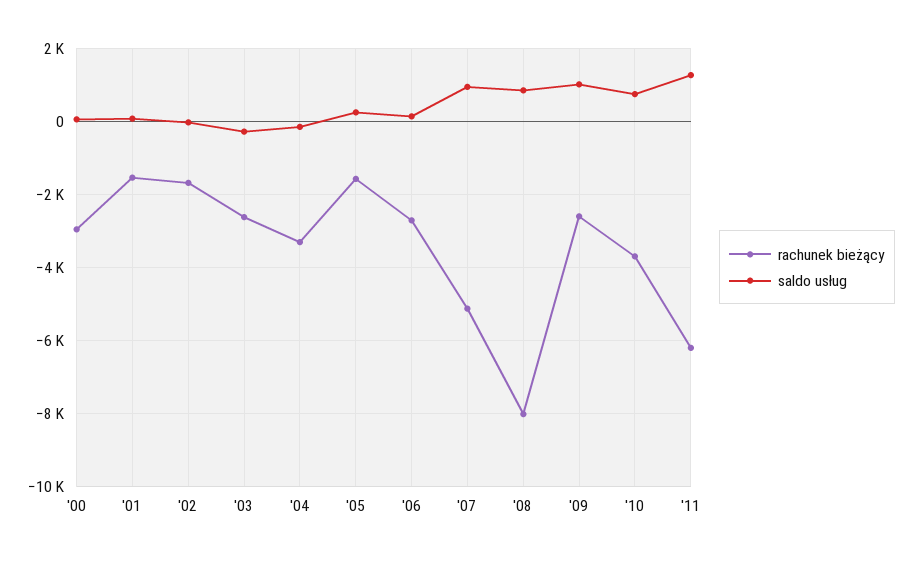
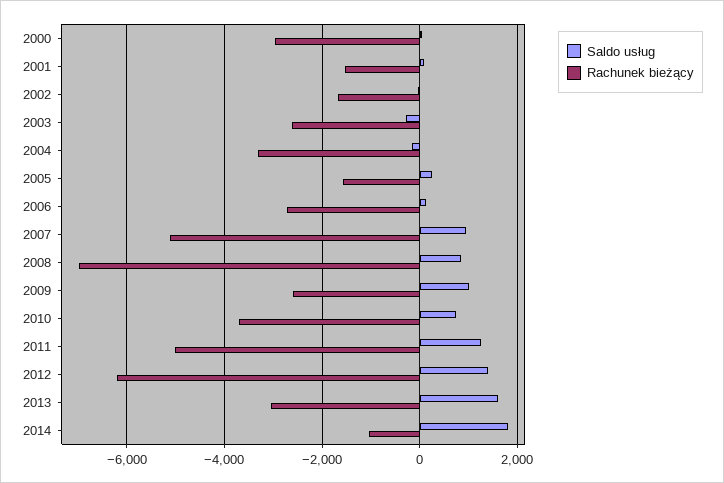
rachunek bieżący, '08: -8000 -> -7000
rachunek bieżący, '11: -6200 -> -5000
saldo usług, 2012: none -> 1400
rachunek bieżący, 2012: none -> -6200
saldo usług, 2013: none -> 1600
rachunek bieżący, 2013: none -> -3000
saldo usług, 2014: none -> 1800
rachunek bieżący, 2014: none -> -1000

